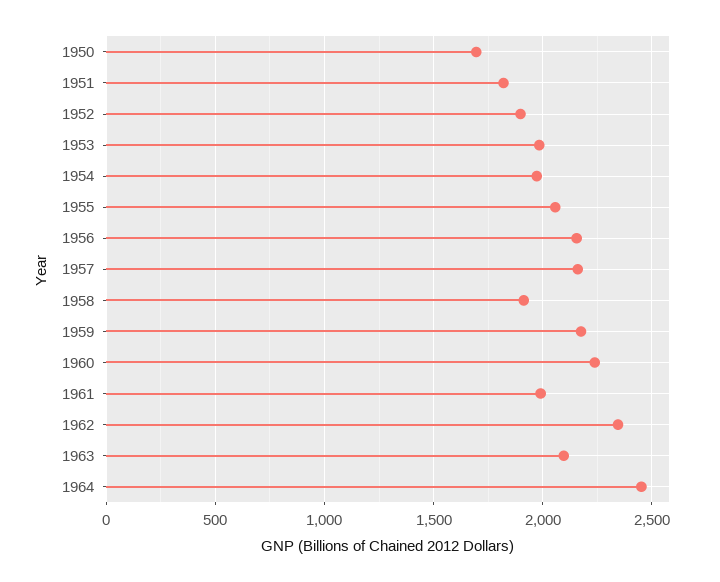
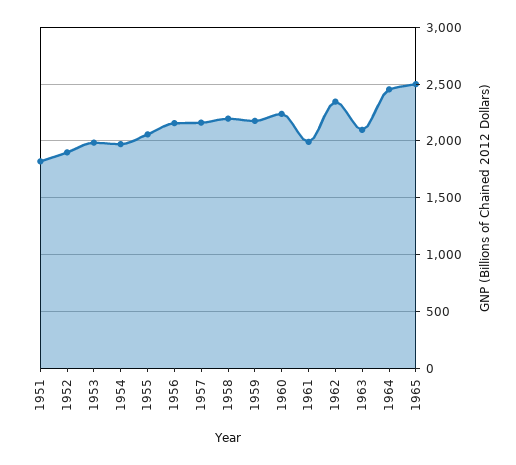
1950: 1700 -> none
1958: 1900 -> 2200
1965: none -> 2500

